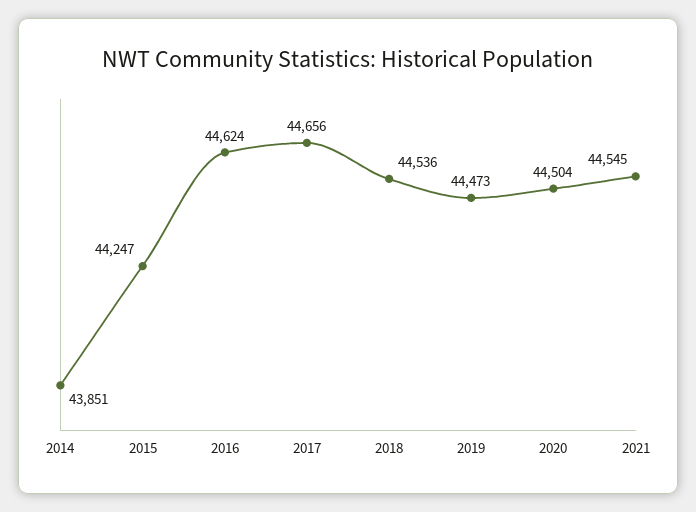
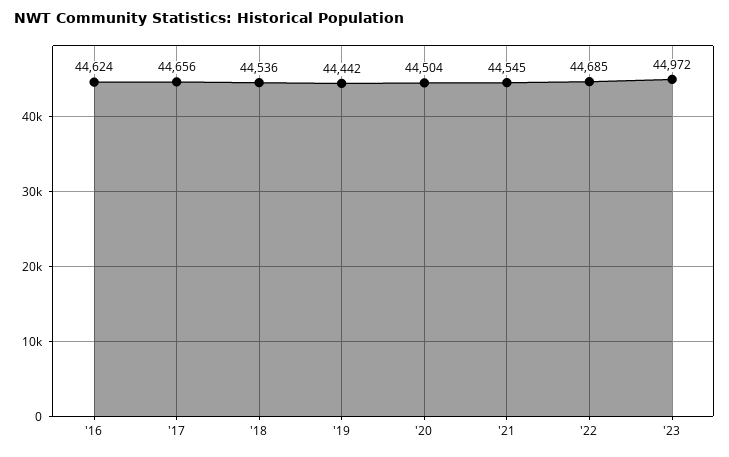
2014: 43851 -> none
2015: 44247 -> none
2019: 44473 -> 44442
'22: none -> 44685
'23: none -> 44972

